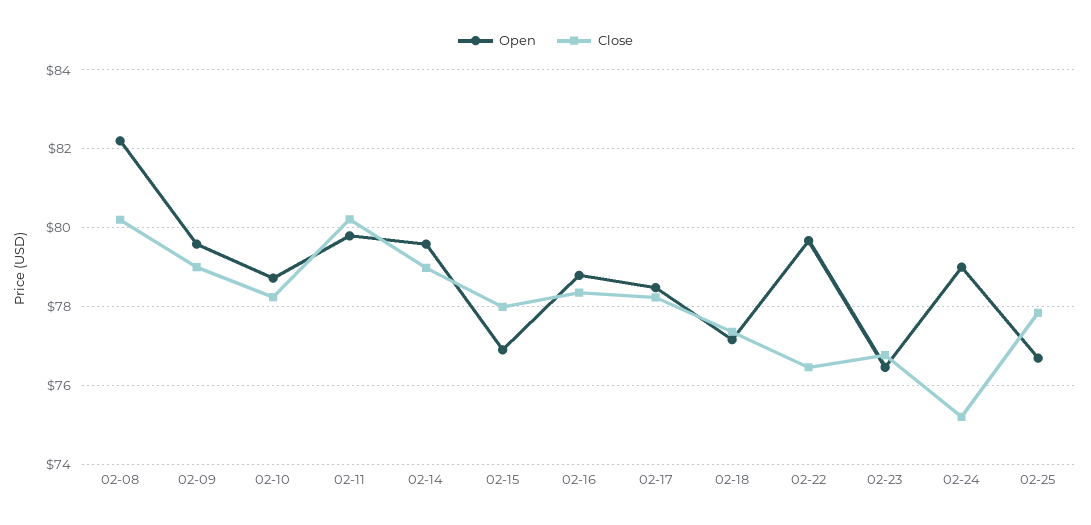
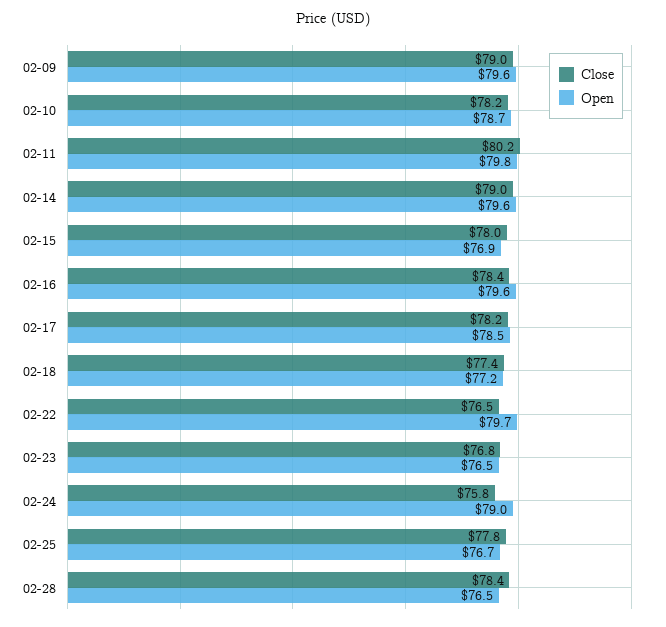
Open, 02-08: 82.2 -> none
Close, 02-08: 80.2 -> none
Open, 02-16: 78.8 -> 79.6
Close, 02-24: 75.2 -> 75.8
Close, 02-28: none -> 78.4
Open, 02-28: none -> 76.5

